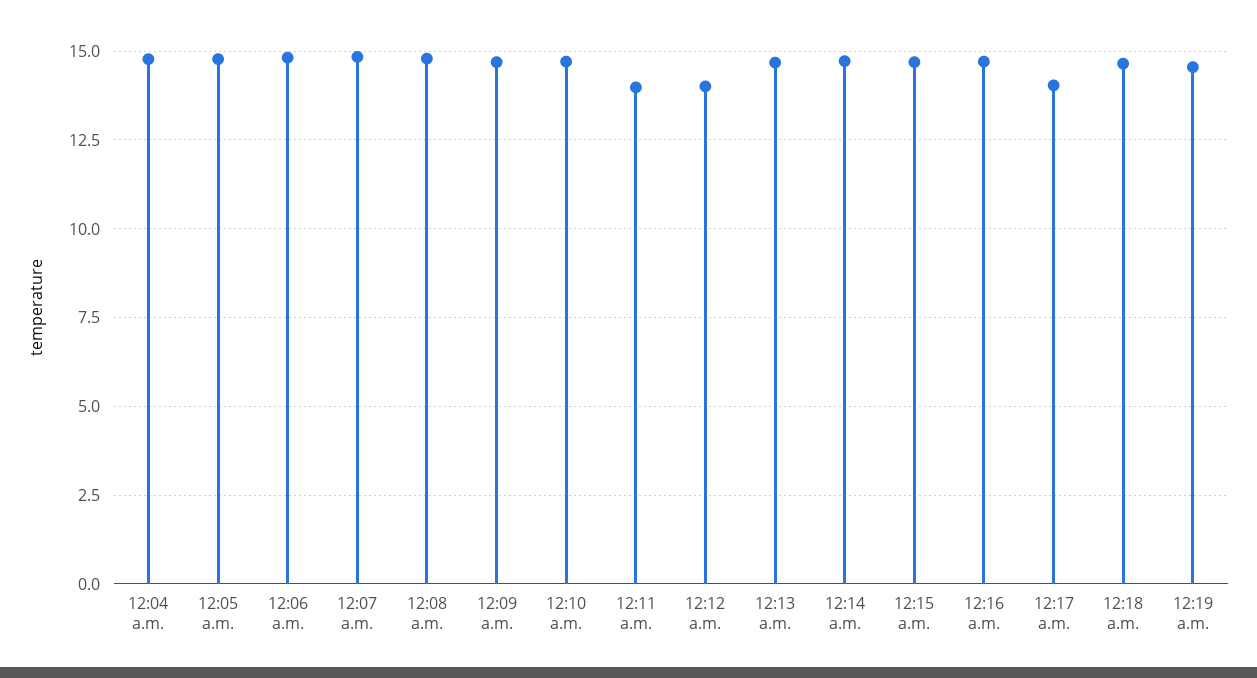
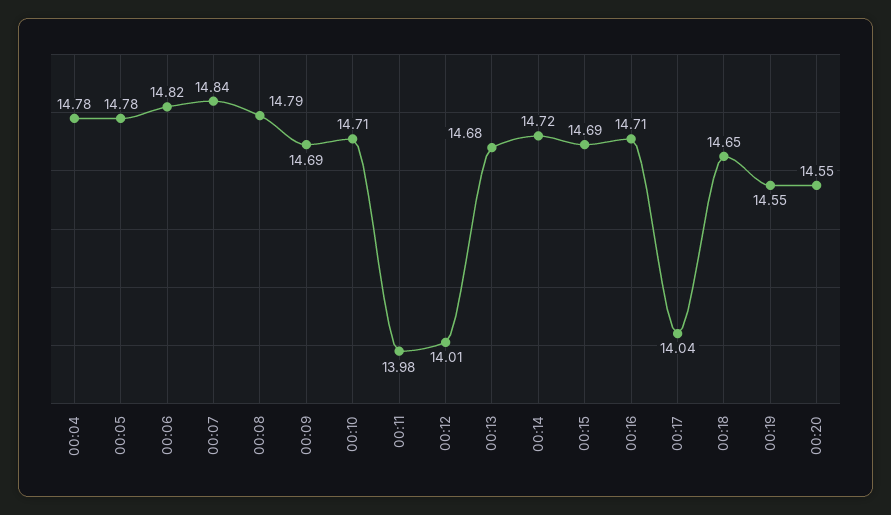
00:20: none -> 14.55

